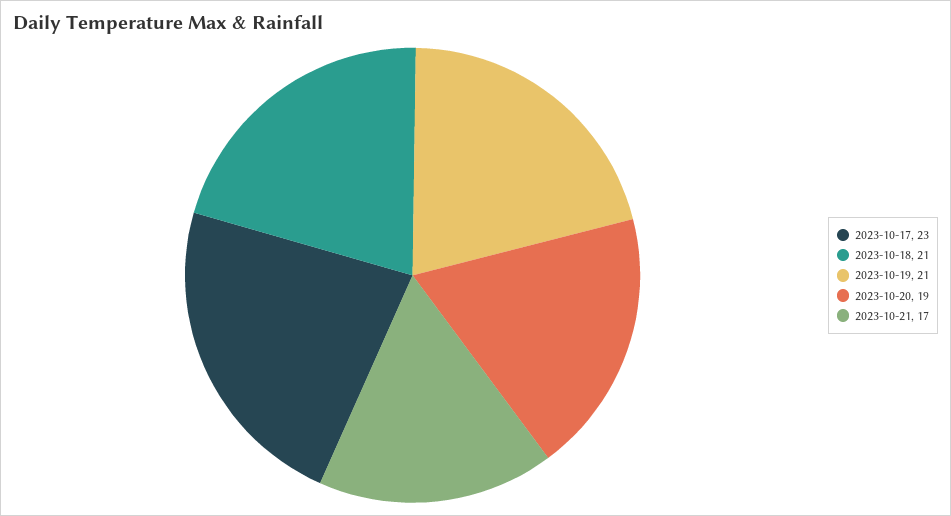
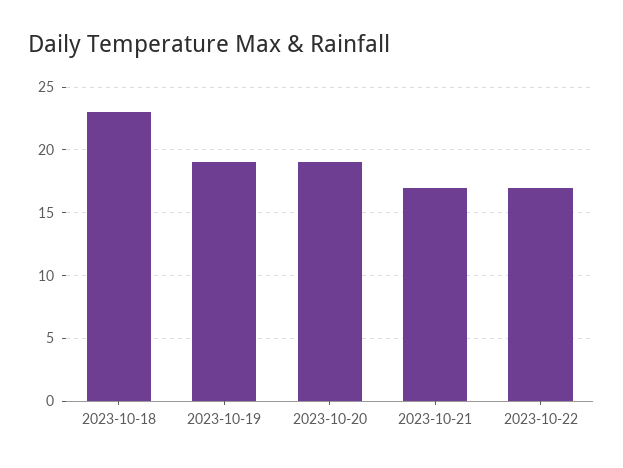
2023-10-17: 23 -> none
2023-10-18: 21 -> 23
2023-10-19: 21 -> 19
2023-10-22: none -> 17

